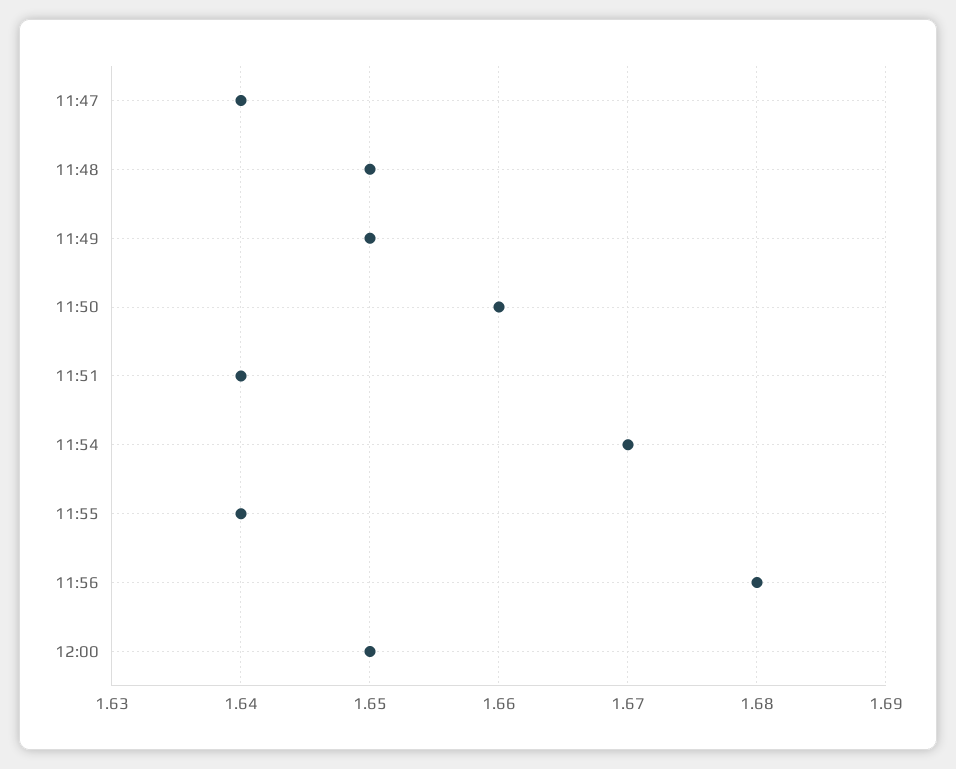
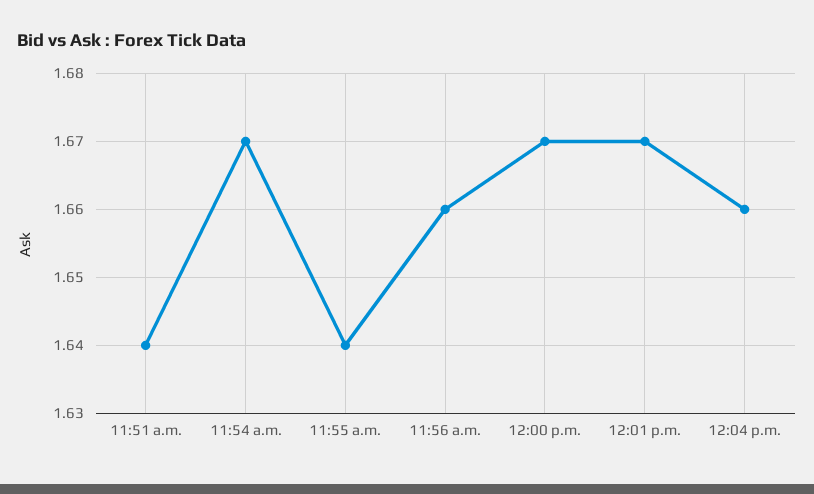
11:47: 1.64 -> none
11:48: 1.65 -> none
11:49: 1.65 -> none
11:50: 1.66 -> none
11:56: 1.68 -> 1.66
12:00: 1.65 -> 1.67
12:01 p.m.: none -> 1.67
12:04 p.m.: none -> 1.66

